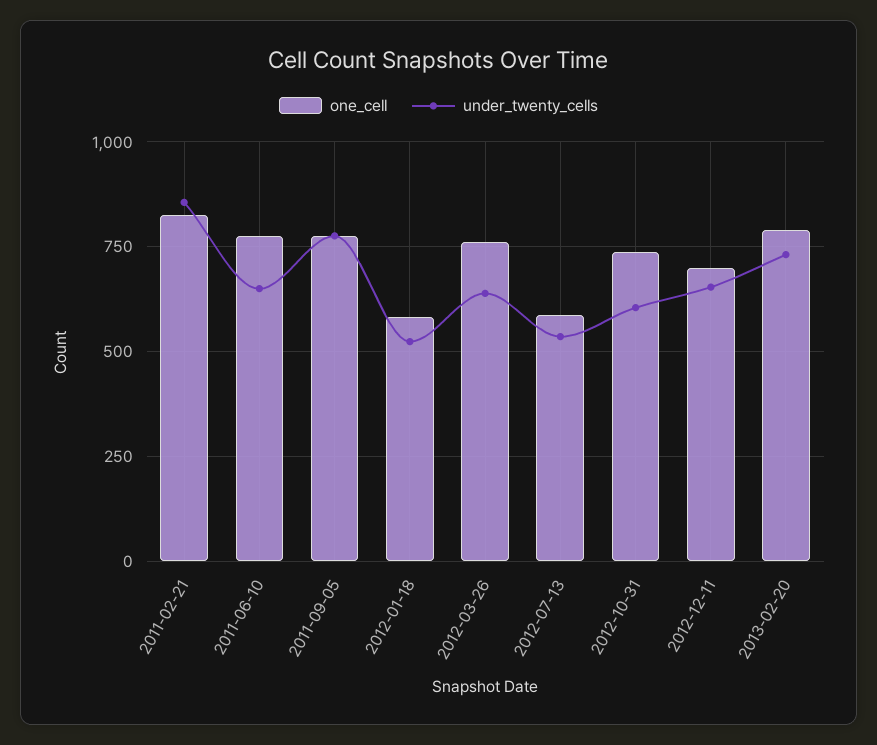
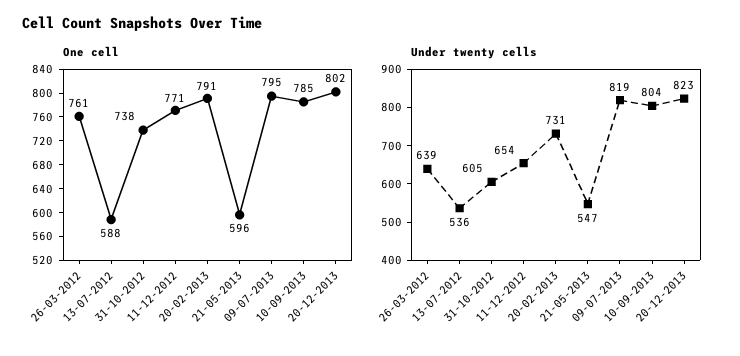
one_cell, 2011-02-21: 825 -> none
under_twenty_cells, 2011-02-21: 850 -> none
one_cell, 2011-06-10: 775 -> none
under_twenty_cells, 2011-06-10: 650 -> none
one_cell, 2011-09-05: 775 -> none
under_twenty_cells, 2011-09-05: 775 -> none
one_cell, 2012-01-18: 575 -> none
under_twenty_cells, 2012-01-18: 525 -> none
one_cell, 2012-12-11: 700 -> 771
one_cell, 21-05-2013: none -> 596
one_cell, 09-07-2013: none -> 795
one_cell, 10-09-2013: none -> 785
one_cell, 20-12-2013: none -> 802
under_twenty_cells, 21-05-2013: none -> 547
under_twenty_cells, 09-07-2013: none -> 819
under_twenty_cells, 10-09-2013: none -> 804
under_twenty_cells, 20-12-2013: none -> 823

